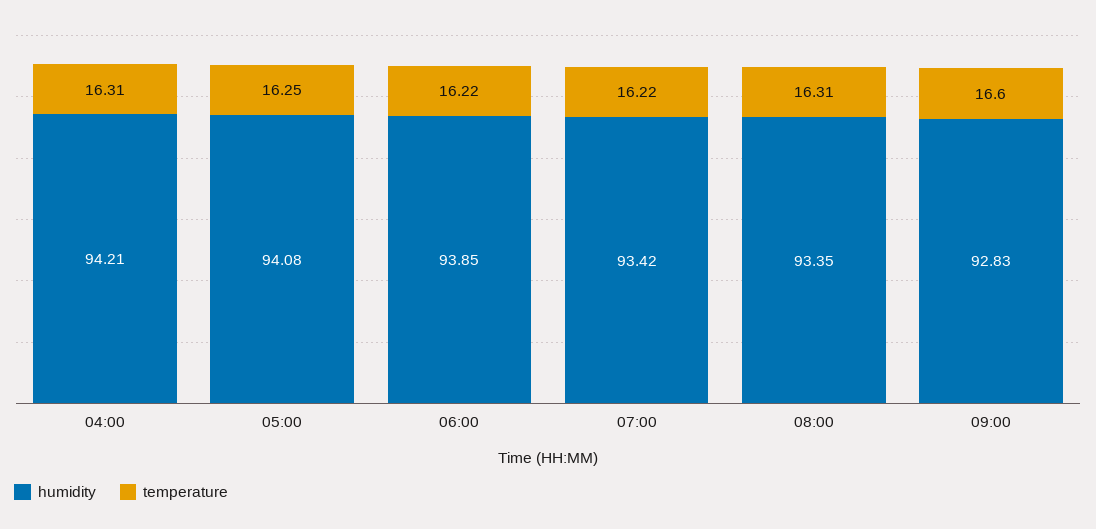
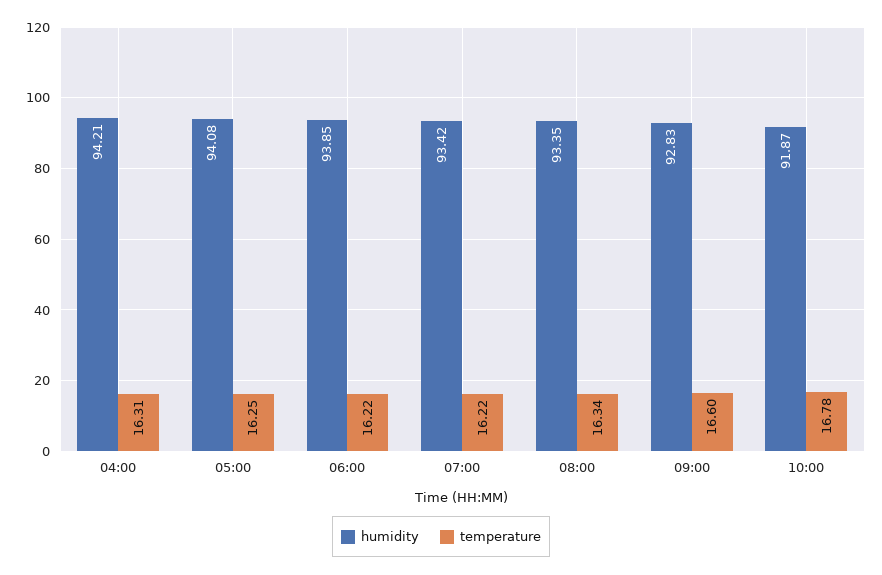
temperature, 08:00: 16.31 -> 16.34
humidity, 10:00: none -> 91.87
temperature, 10:00: none -> 16.78

